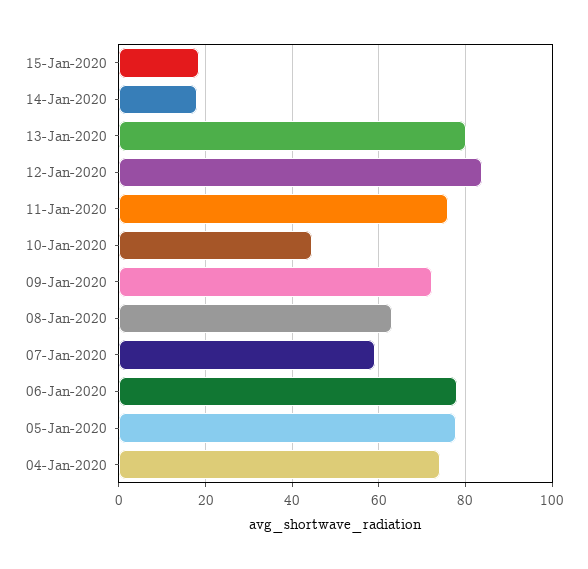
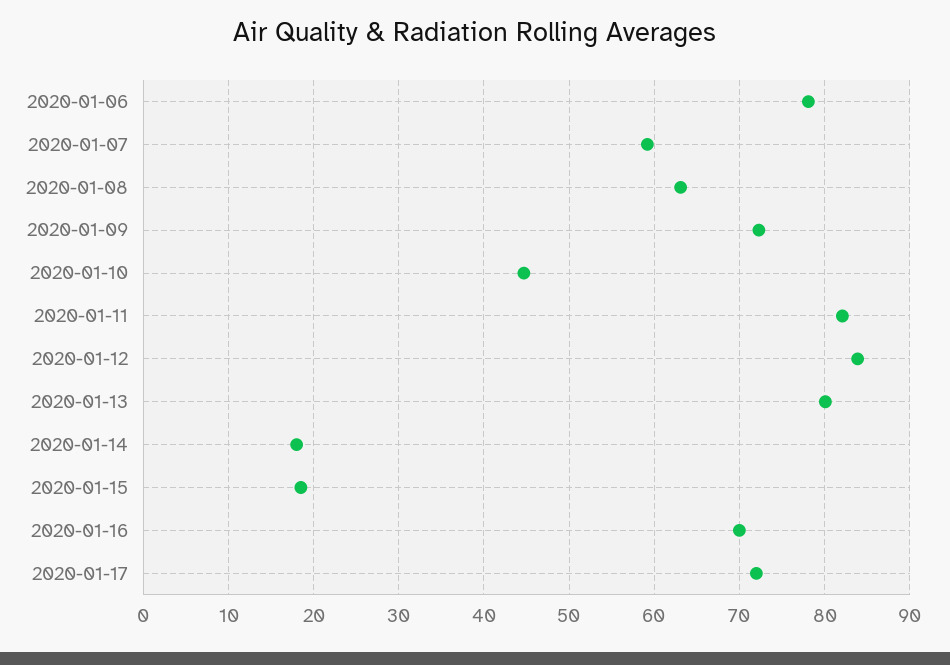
11-Jan-2020: 76 -> 82
05-Jan-2020: 78 -> none
04-Jan-2020: 74 -> none
2020-01-16: none -> 70
2020-01-17: none -> 72

